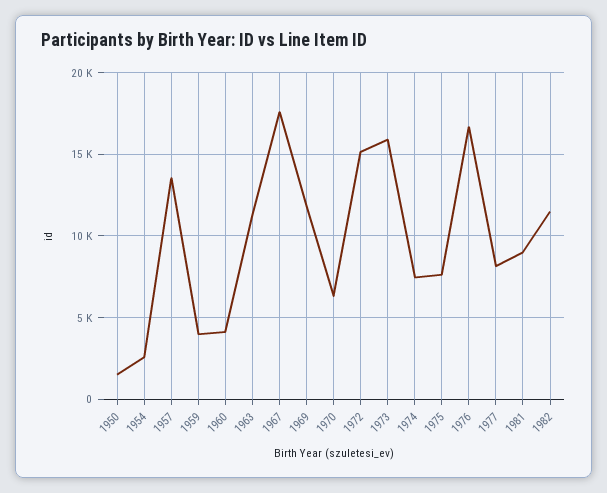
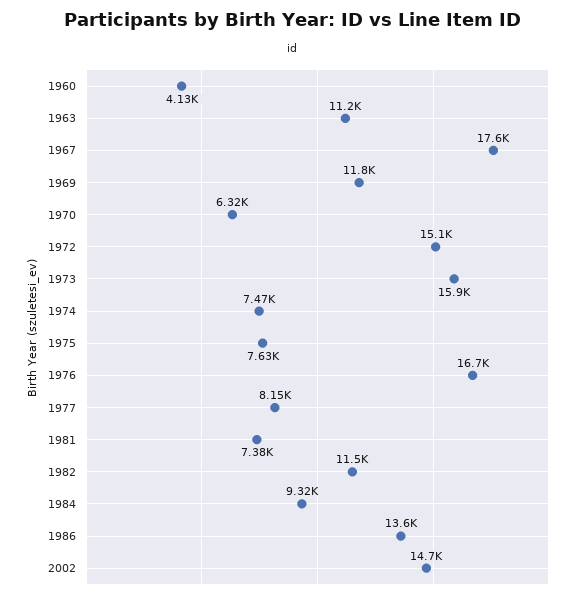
1950: 1500 -> none
1954: 2500 -> none
1957: 13500 -> none
1959: 4000 -> none
1981: 9000 -> 7380
1984: none -> 9320
1986: none -> 13600
2002: none -> 14700

